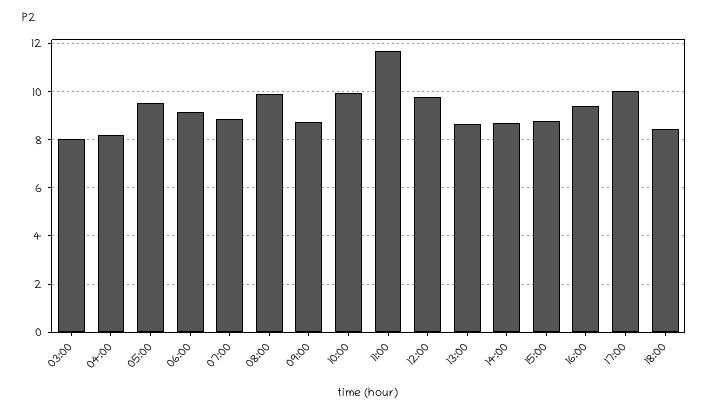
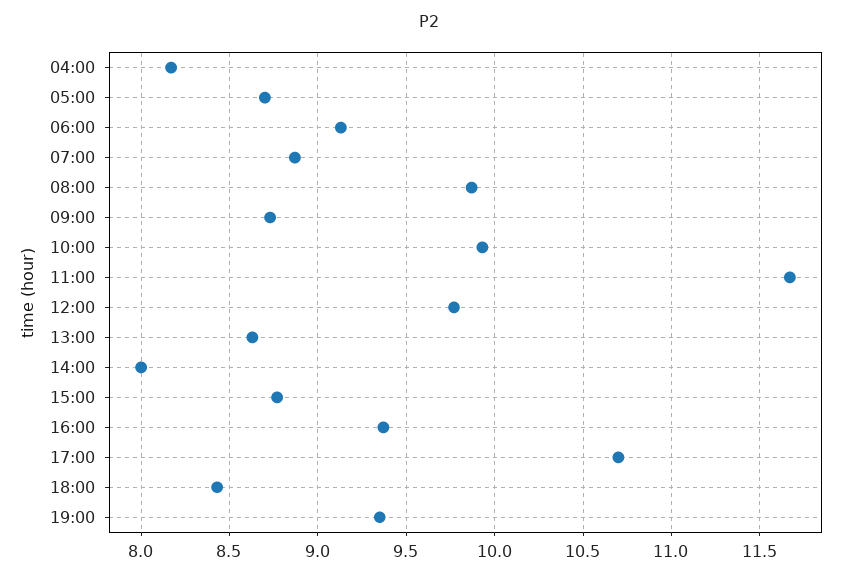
03:00: 8 -> none
05:00: 9.5 -> 8.7
14:00: 8.75 -> 8
17:00: 10 -> 10.7
19:00: none -> 9.35

